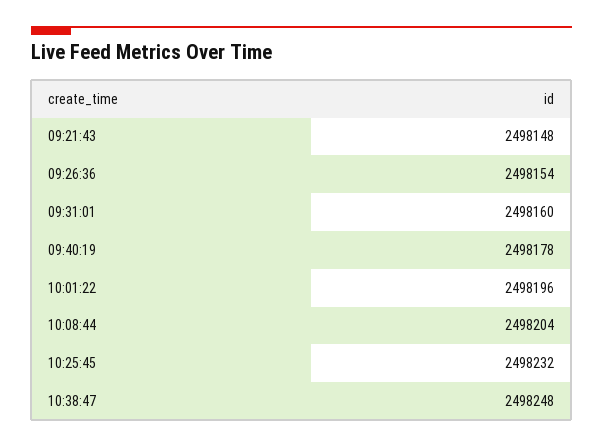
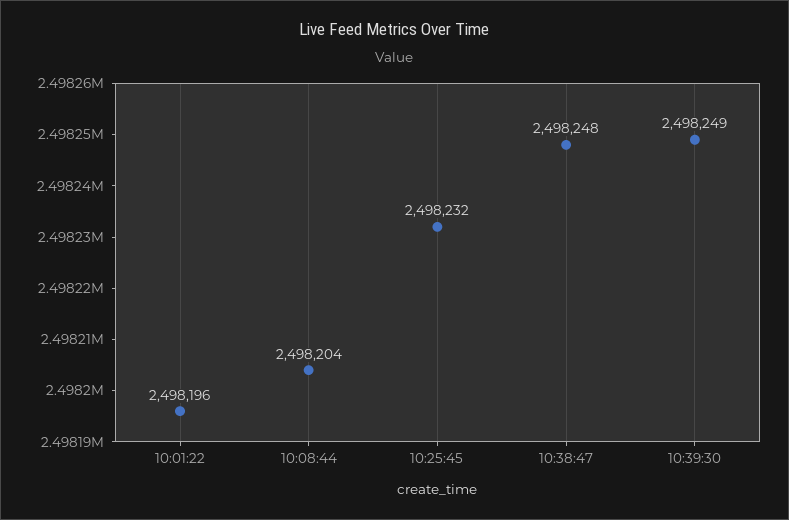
09:21:43: 2498148 -> none
09:26:36: 2498154 -> none
09:31:01: 2498160 -> none
09:40:19: 2498178 -> none
10:39:30: none -> 2498249

